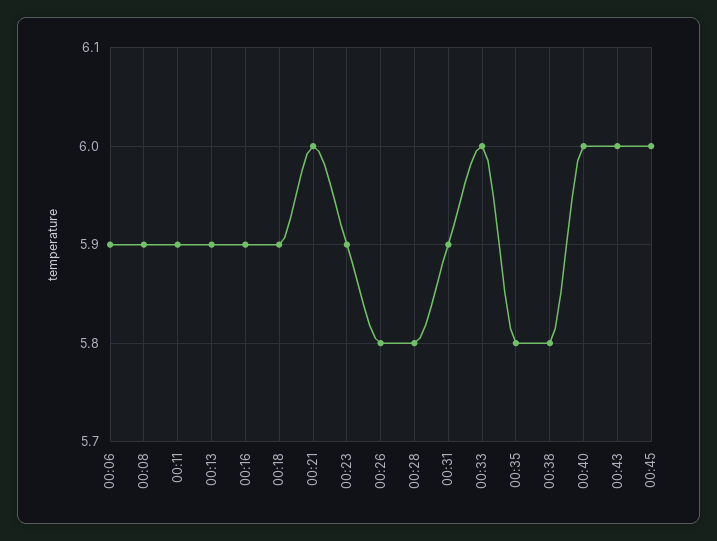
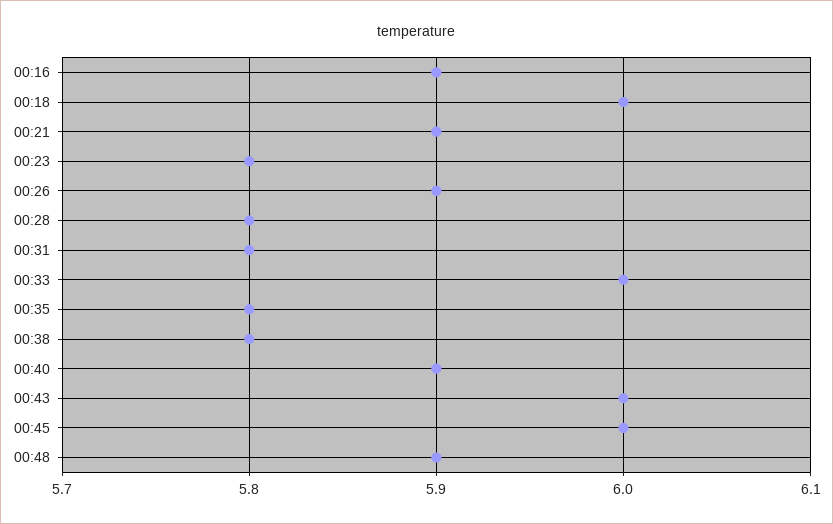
00:06: 5.9 -> none
00:08: 5.9 -> none
00:11: 5.9 -> none
00:13: 5.9 -> none
00:18: 5.9 -> 6
00:21: 6 -> 5.9
00:23: 5.9 -> 5.8
00:26: 5.8 -> 5.9
00:31: 5.9 -> 5.8
00:40: 6 -> 5.9
00:48: none -> 5.9

